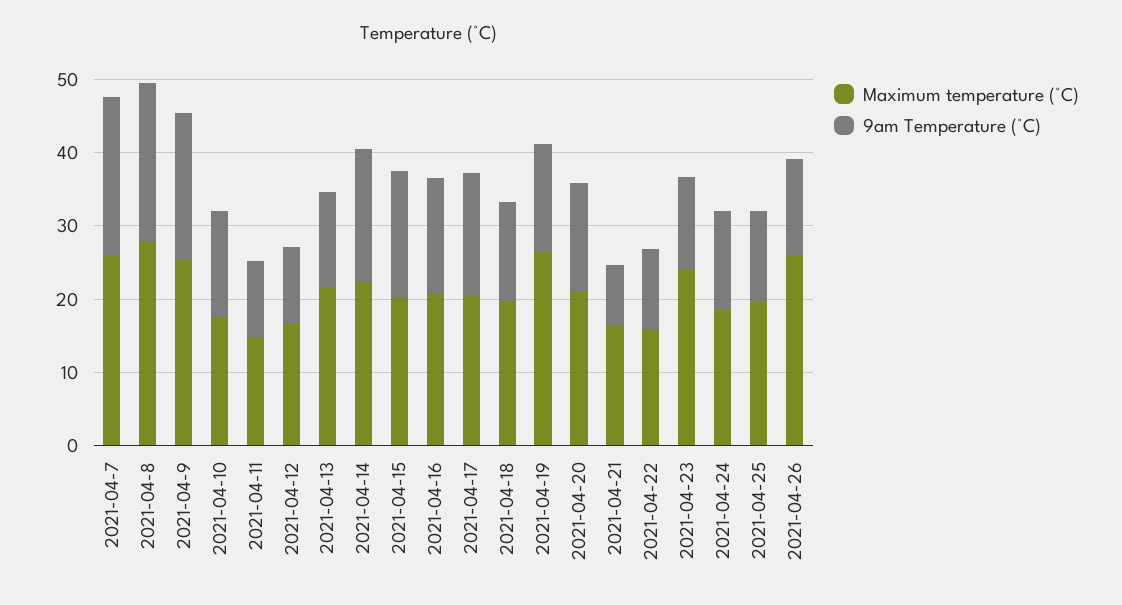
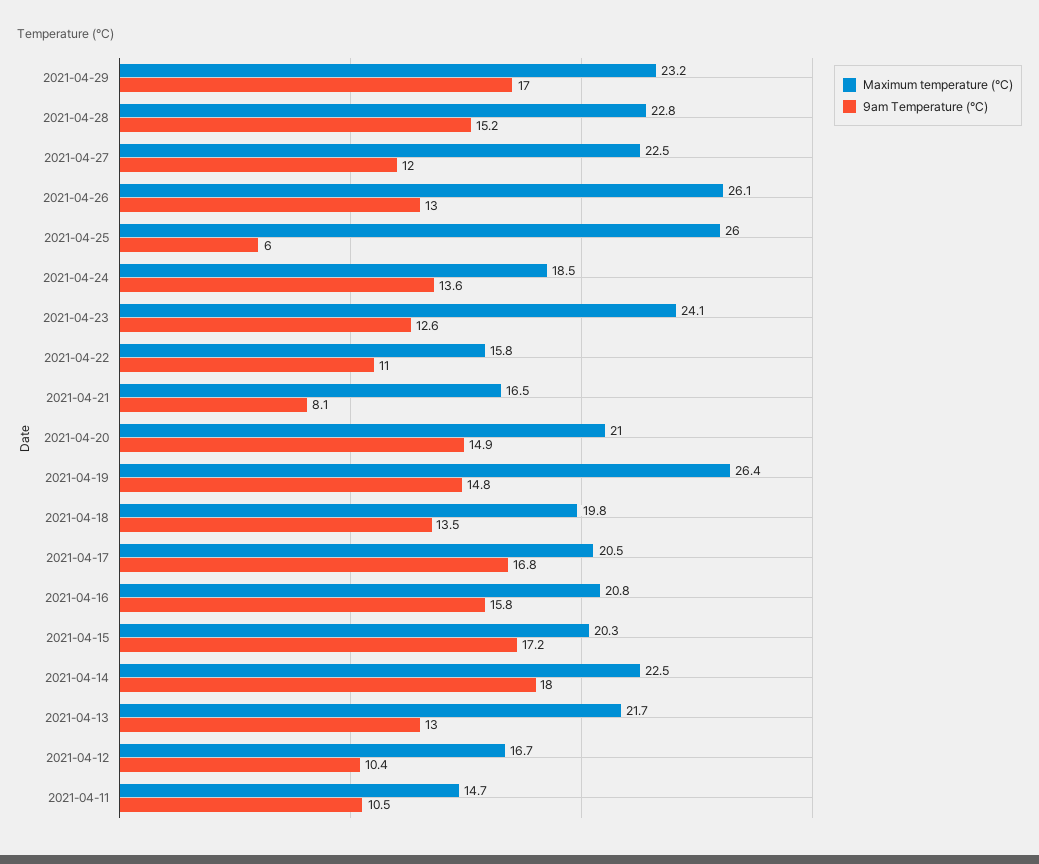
Maximum temperature (°C), 2021-04-7: 26 -> none
9am Temperature (°C), 2021-04-7: 22 -> none
Maximum temperature (°C), 2021-04-8: 28 -> none
9am Temperature (°C), 2021-04-8: 22 -> none
Maximum temperature (°C), 2021-04-9: 26 -> none
9am Temperature (°C), 2021-04-9: 20 -> none
Maximum temperature (°C), 2021-04-10: 18 -> none
9am Temperature (°C), 2021-04-10: 14 -> none
Maximum temperature (°C), 2021-04-25: 20 -> 26
9am Temperature (°C), 2021-04-25: 12 -> 6
Maximum temperature (°C), 2021-04-29: none -> 23.2
9am Temperature (°C), 2021-04-29: none -> 17
Maximum temperature (°C), 2021-04-28: none -> 22.8
9am Temperature (°C), 2021-04-28: none -> 15.2
Maximum temperature (°C), 2021-04-27: none -> 22.5
9am Temperature (°C), 2021-04-27: none -> 12

